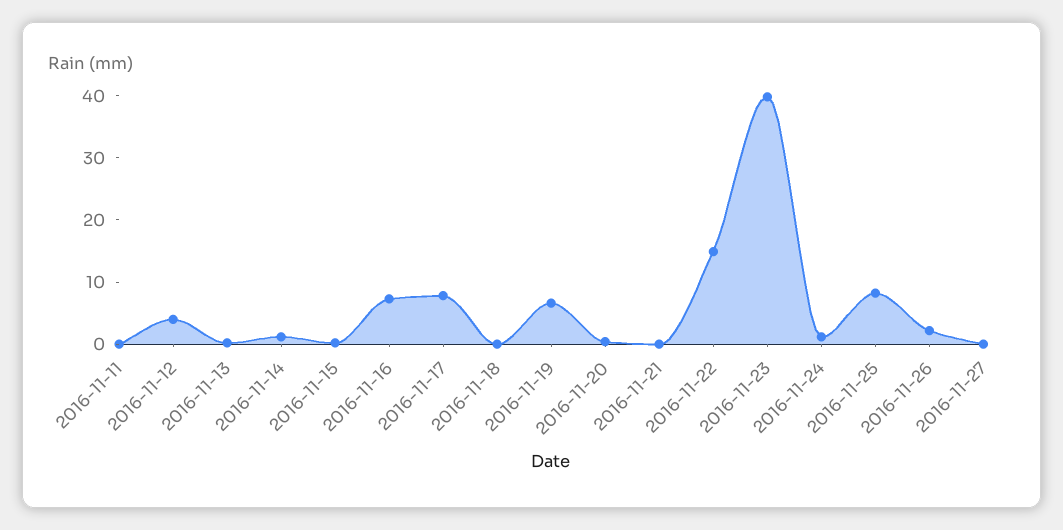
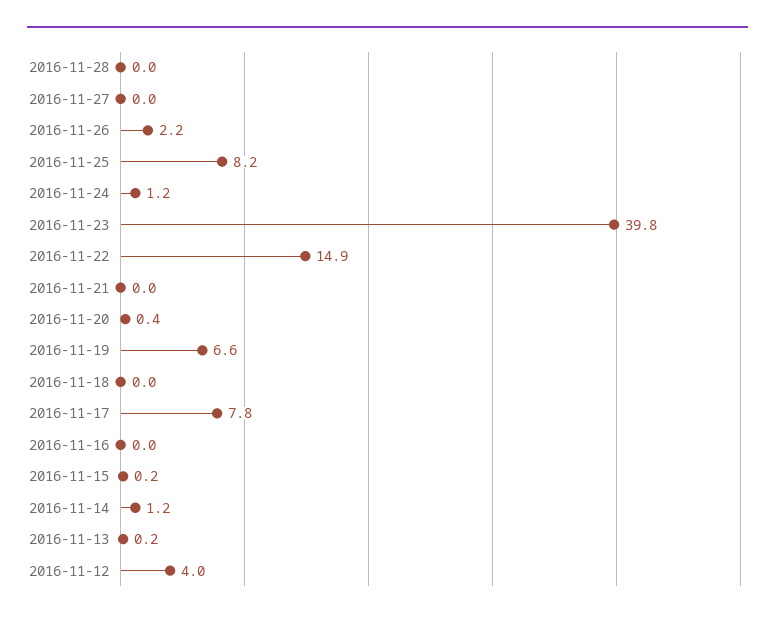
2016-11-11: 0 -> none
2016-11-16: 8 -> 0
2016-11-28: none -> 0

